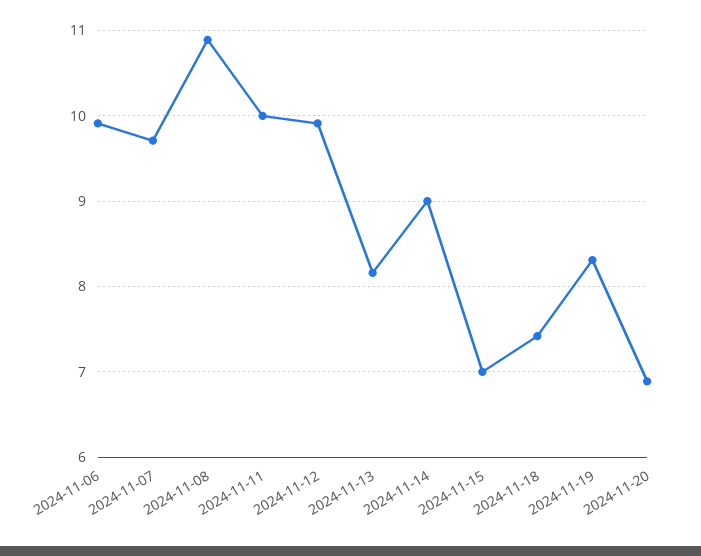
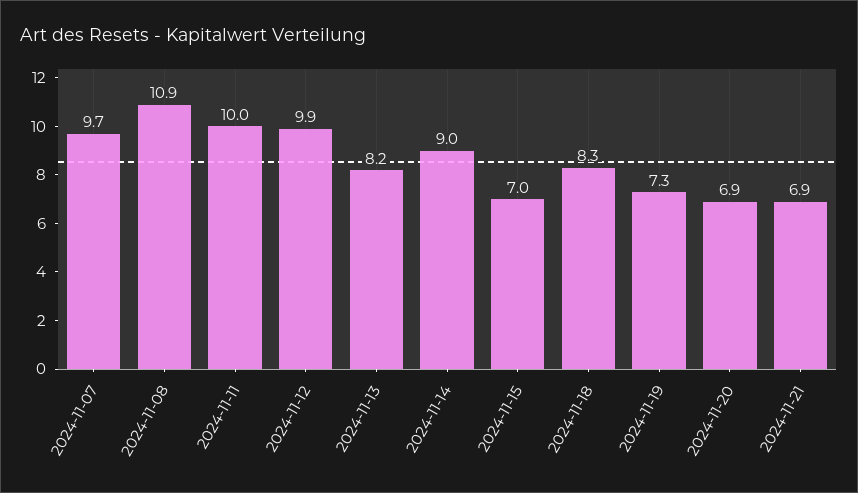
2024-11-06: 9.9 -> none
2024-11-18: 7.4 -> 8.3
2024-11-19: 8.3 -> 7.3
2024-11-21: none -> 6.9

